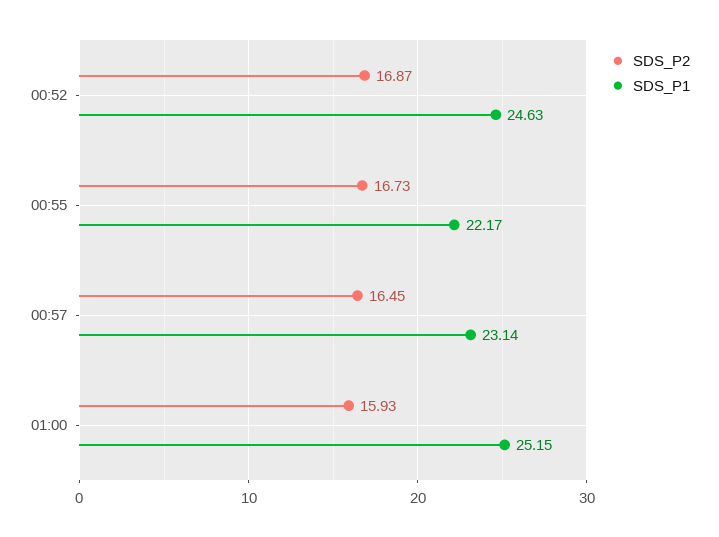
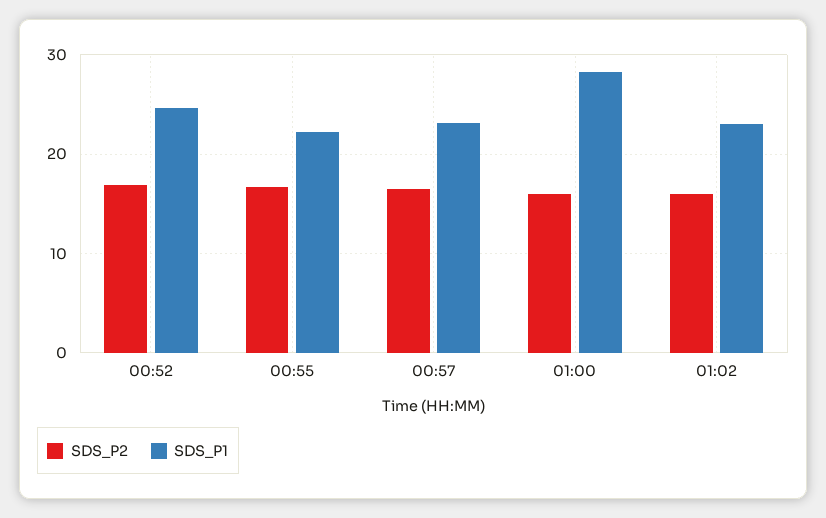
SDS_P1, 01:00: 25.15 -> 28
SDS_P2, 01:02: none -> 16
SDS_P1, 01:02: none -> 23

